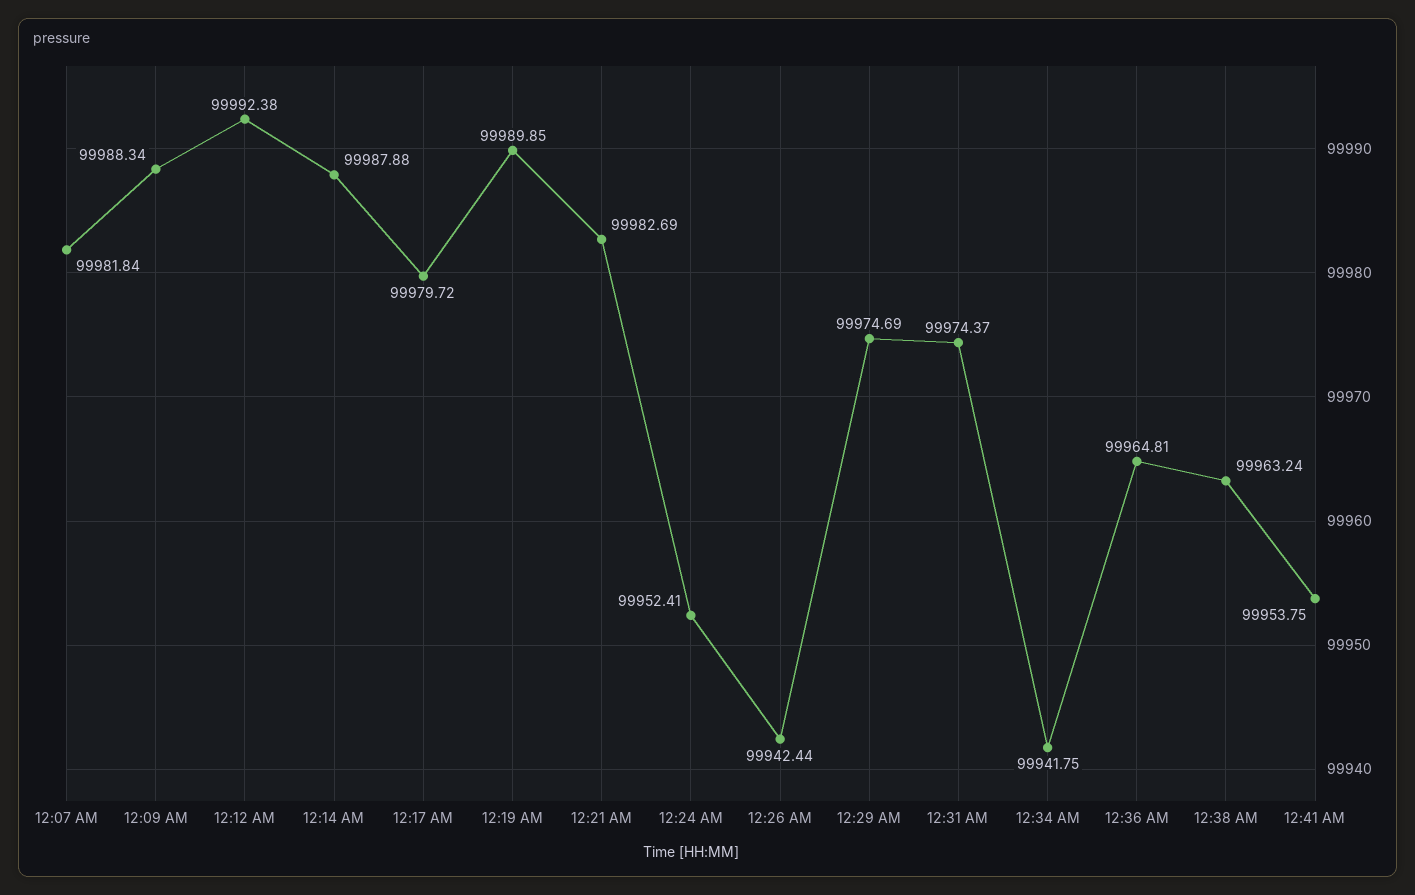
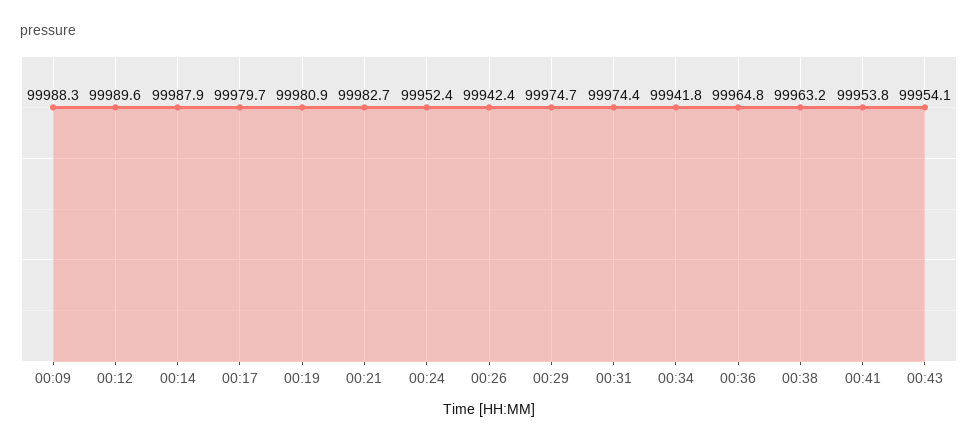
12:07 AM: 99981.84 -> none
12:12 AM: 99992.38 -> 99989.6
12:19 AM: 99989.85 -> 99980.9
00:43: none -> 99954.1

